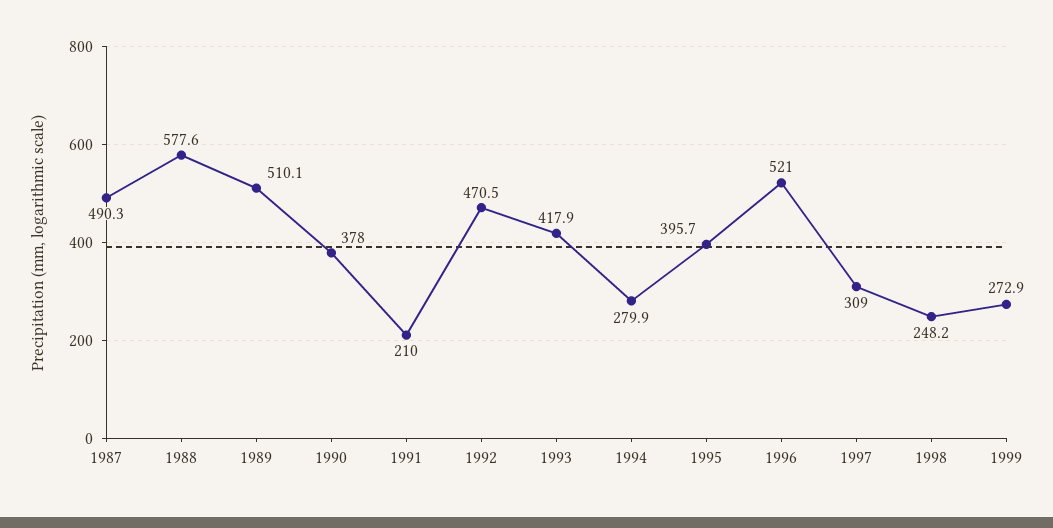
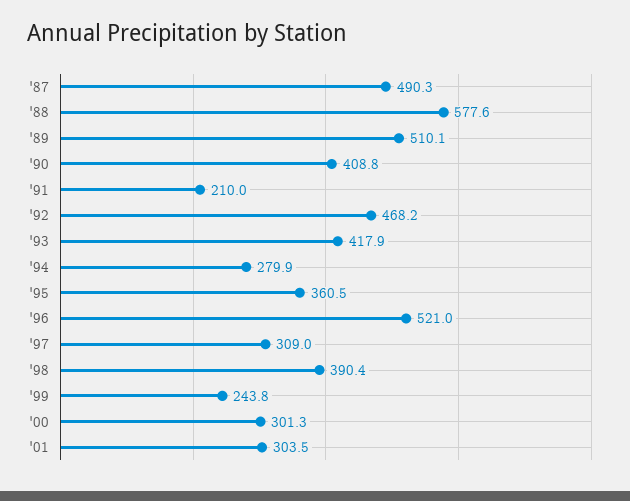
1990: 378 -> 408.8
1992: 470.5 -> 468.2
1995: 395.7 -> 360.5
1998: 248.2 -> 390.4
1999: 272.9 -> 243.8
'00: none -> 301.3
'01: none -> 303.5

